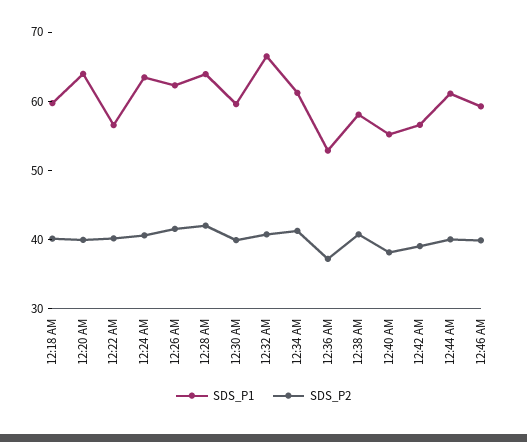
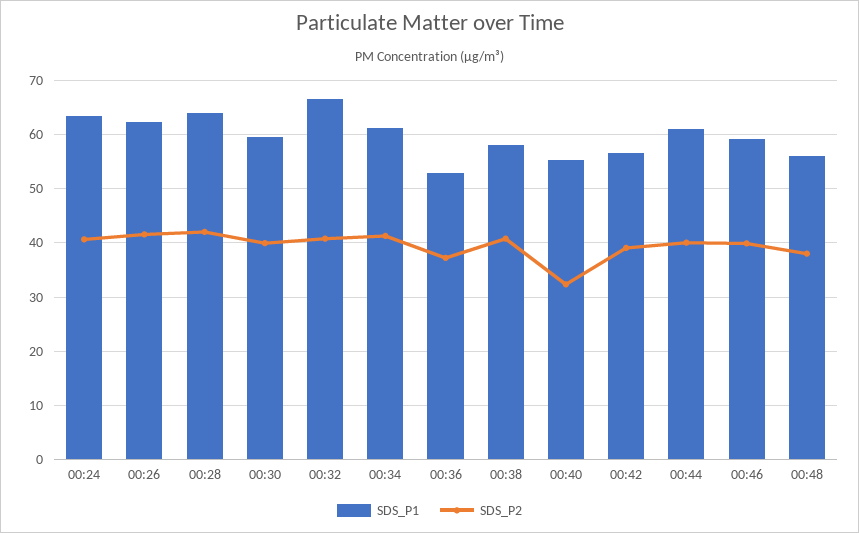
SDS_P1, 12:18 AM: 60 -> none
SDS_P2, 12:18 AM: 40 -> none
SDS_P1, 12:20 AM: 64 -> none
SDS_P2, 12:20 AM: 40 -> none
SDS_P1, 12:22 AM: 56 -> none
SDS_P2, 12:22 AM: 40 -> none
SDS_P2, 12:40 AM: 38 -> 32
SDS_P1, 00:48: none -> 56
SDS_P2, 00:48: none -> 38

